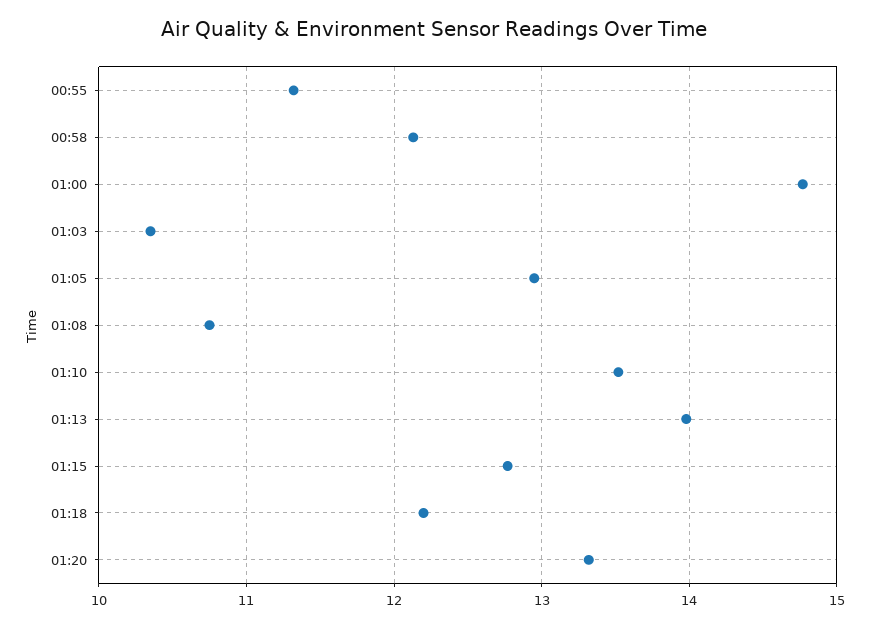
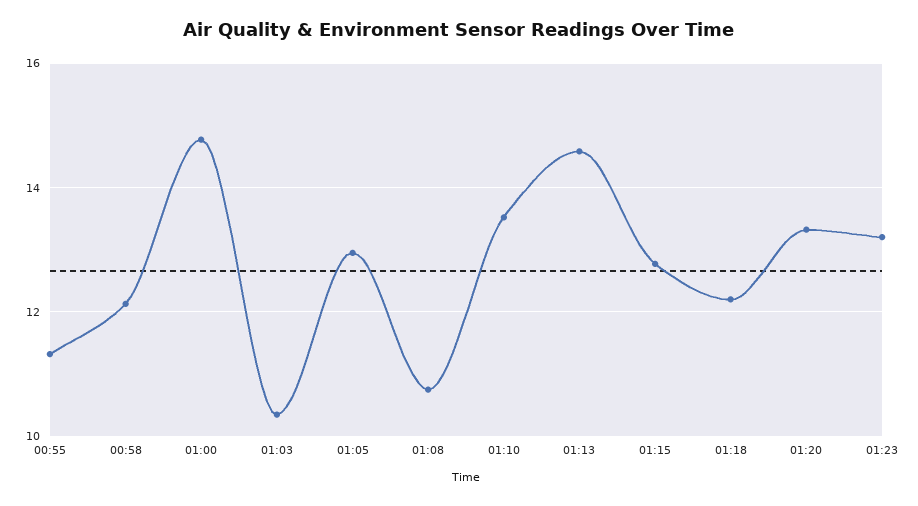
01:13: 14 -> 14.6
01:23: none -> 13.2

